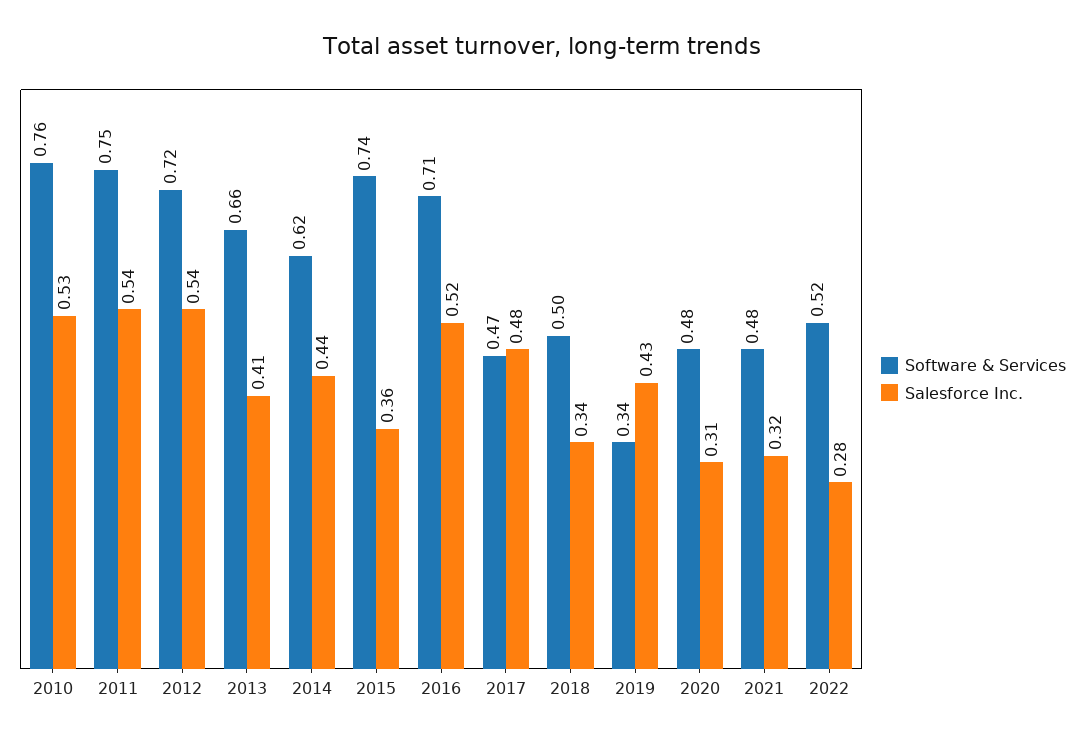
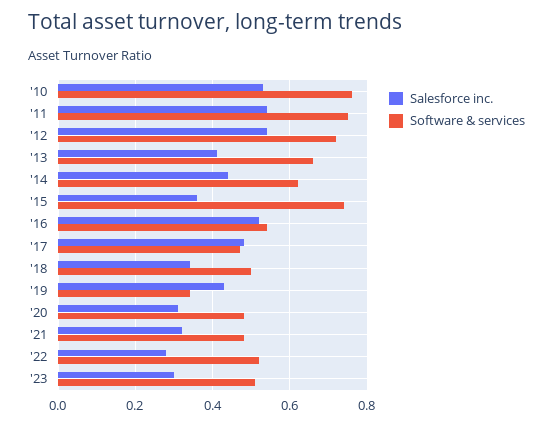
Software & Services, 2016: 0.71 -> 0.55
Salesforce Inc., '23: none -> 0.3
Software & Services, '23: none -> 0.5

